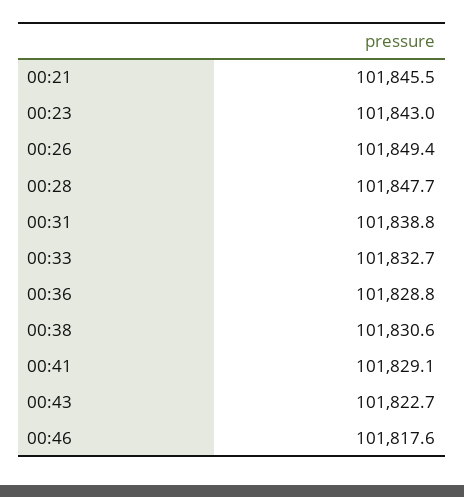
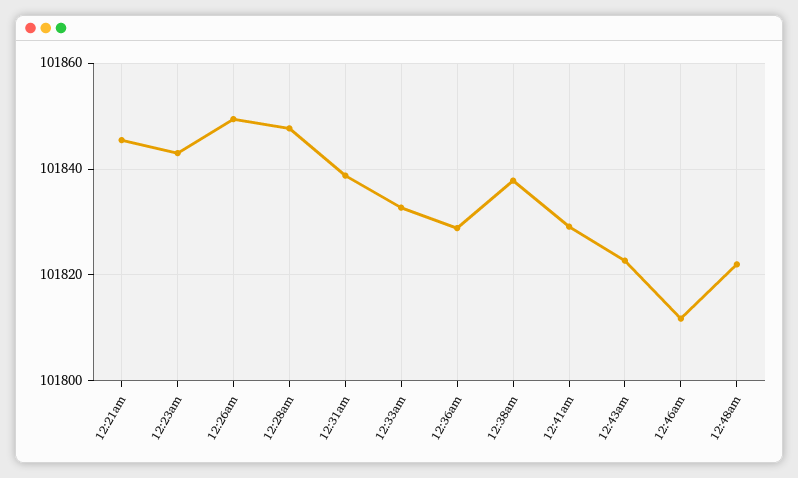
00:38: 101830.6 -> 101838
00:46: 101817.6 -> 101812
12:48am: none -> 101822

